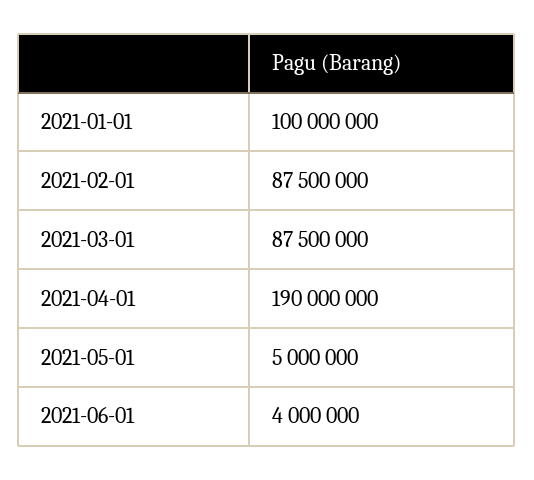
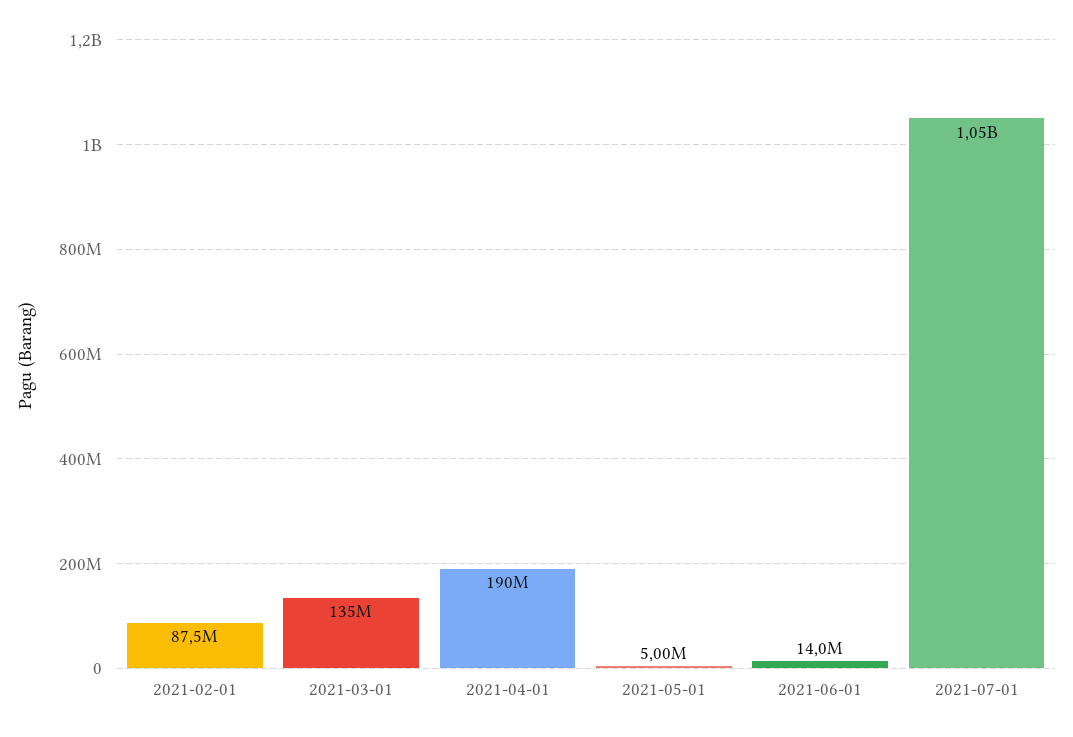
2021-01-01: 100000000 -> none
2021-03-01: 87500000 -> 135000000
2021-06-01: 4000000 -> 14000000
2021-07-01: none -> 1050000000

